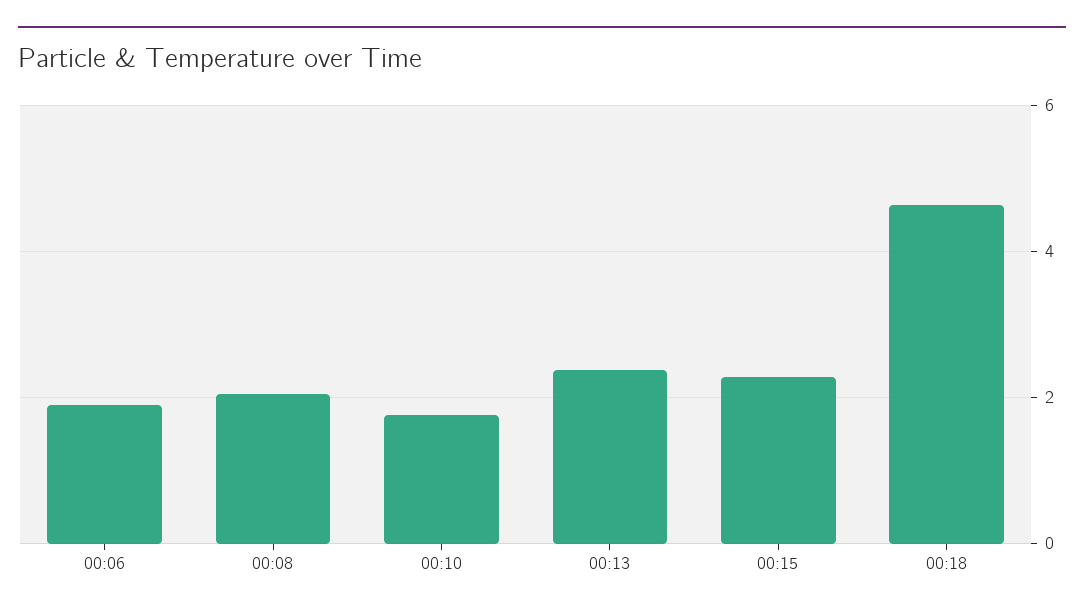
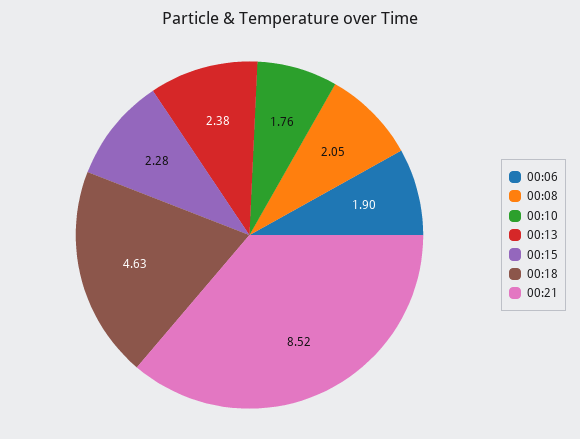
00:21: none -> 8.52

